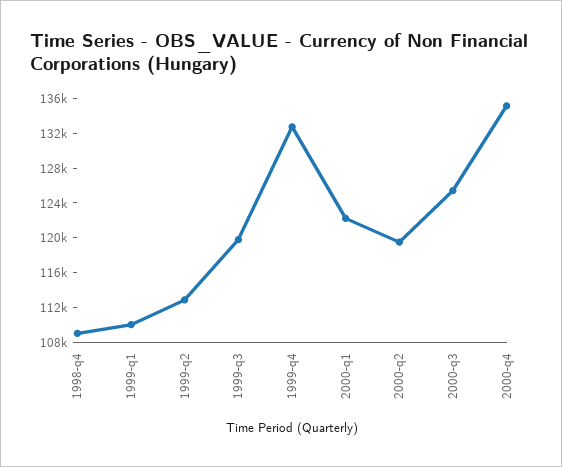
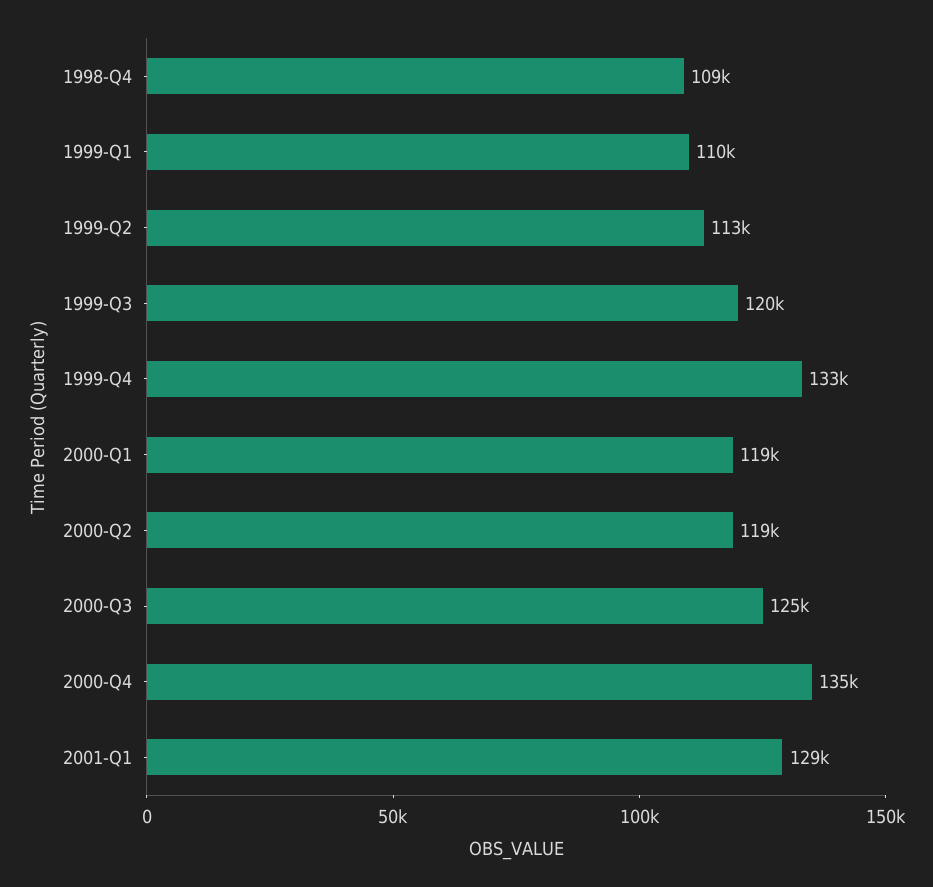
2000-q1: 122000 -> 119000
2001-Q1: none -> 129000

